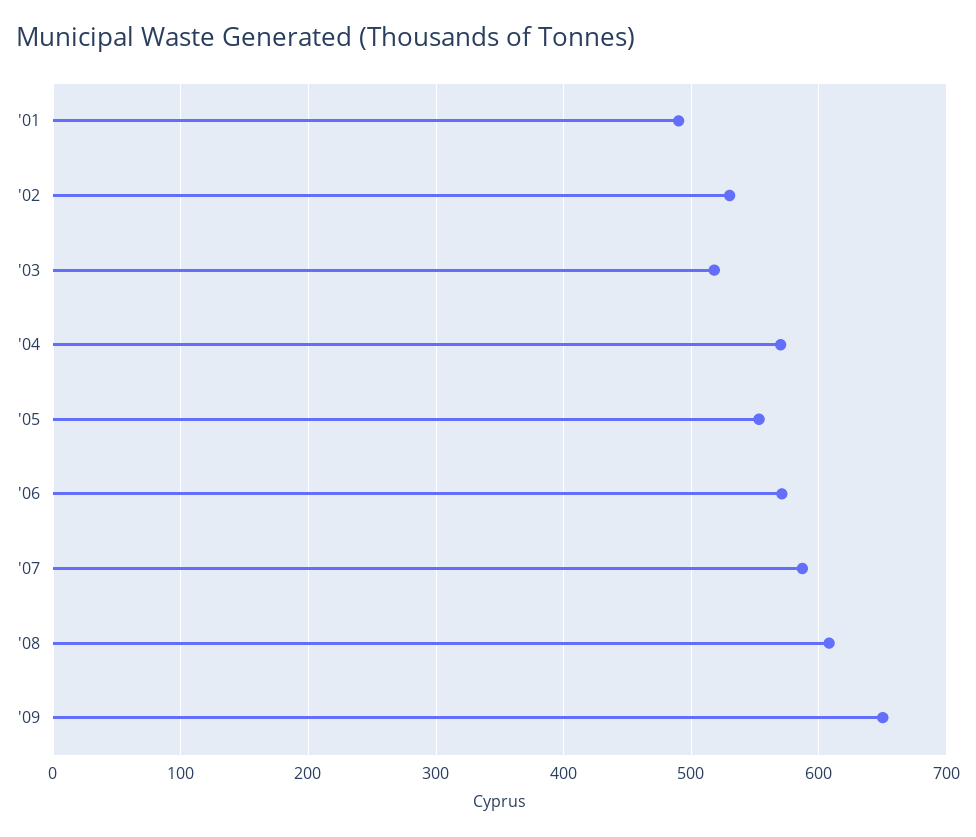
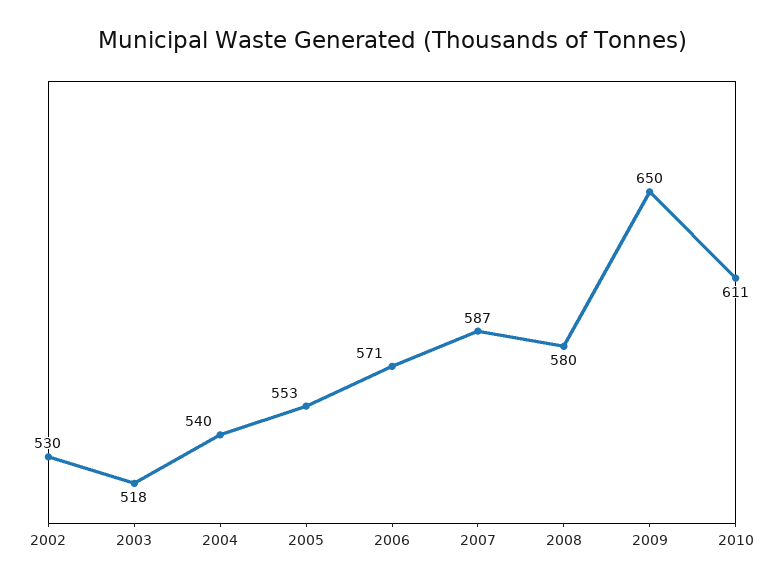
'01: 490 -> none
'04: 570 -> 540
'08: 610 -> 580
2010: none -> 611

